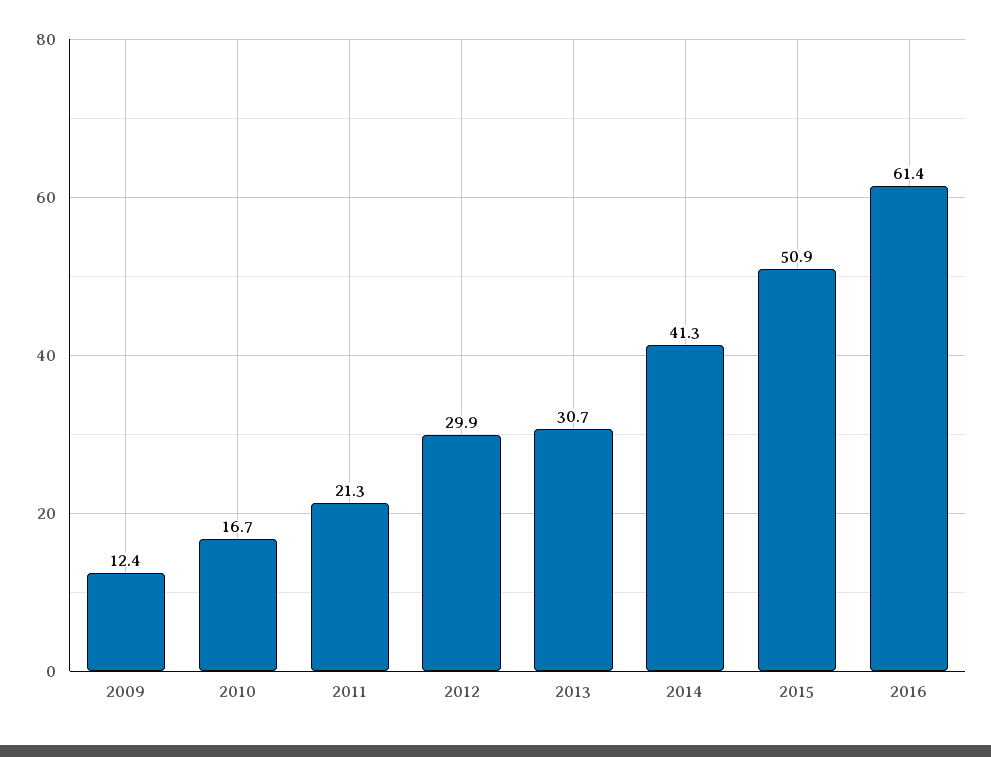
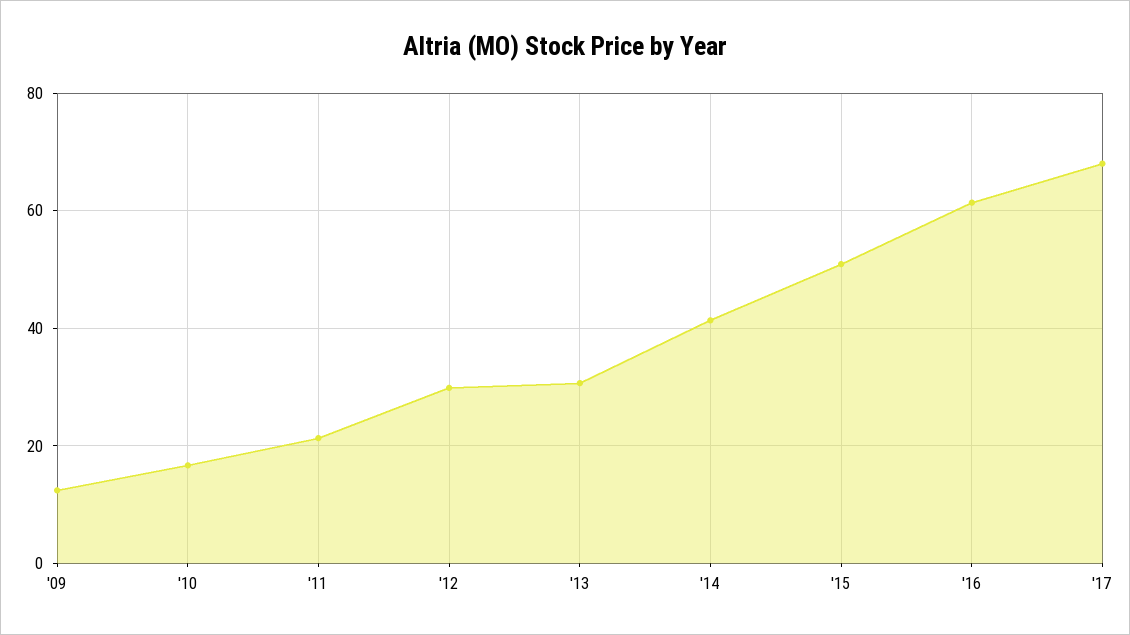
'17: none -> 68

